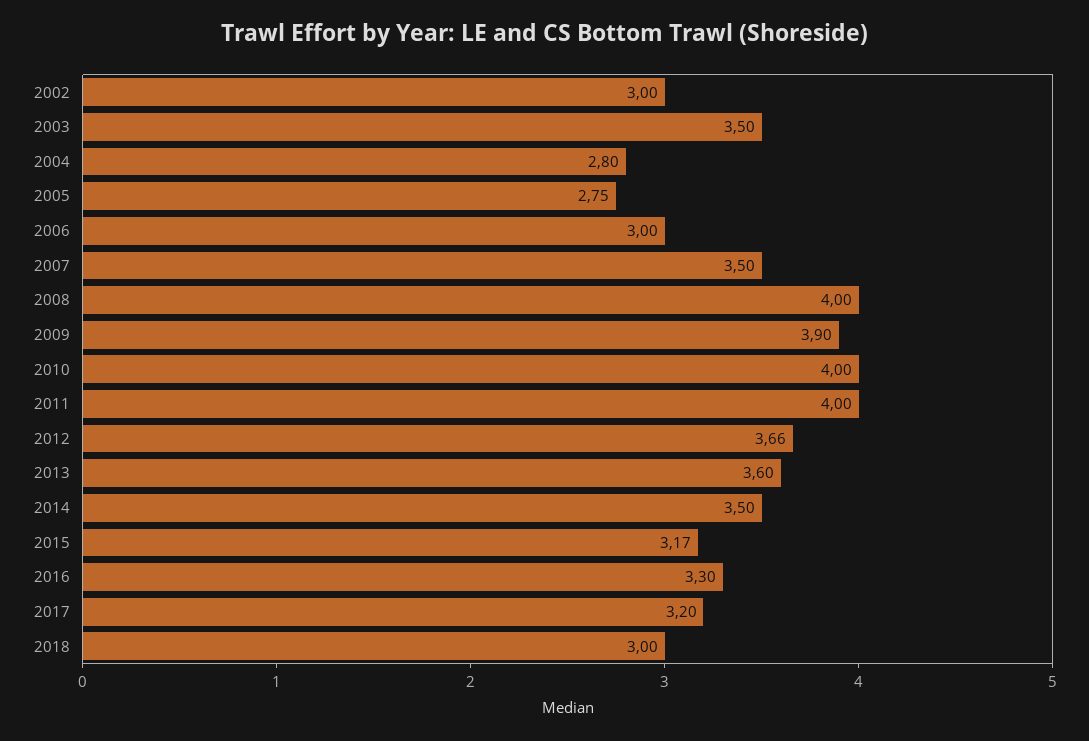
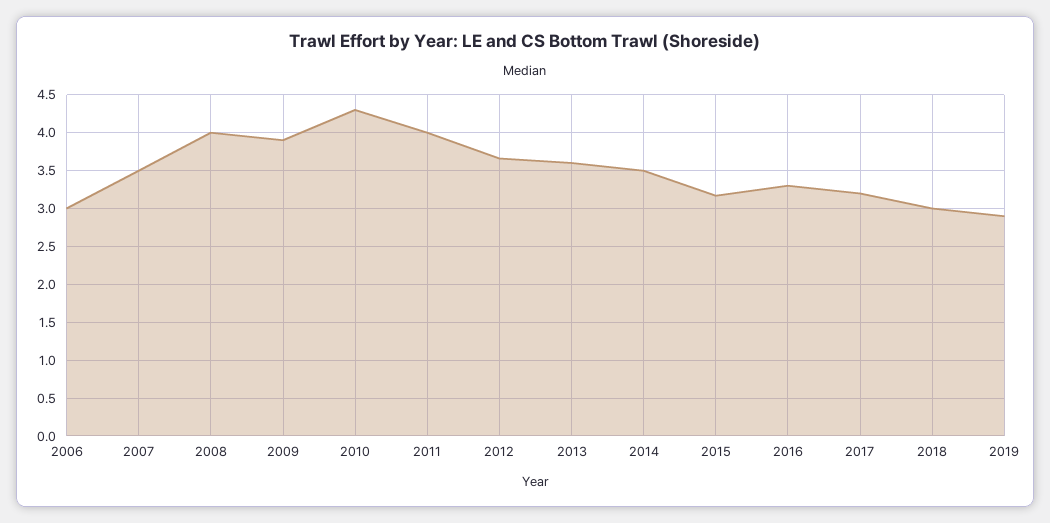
2002: 3 -> none
2003: 3.5 -> none
2004: 2.8 -> none
2005: 2.75 -> none
2010: 4 -> 4.3
2019: none -> 2.9

